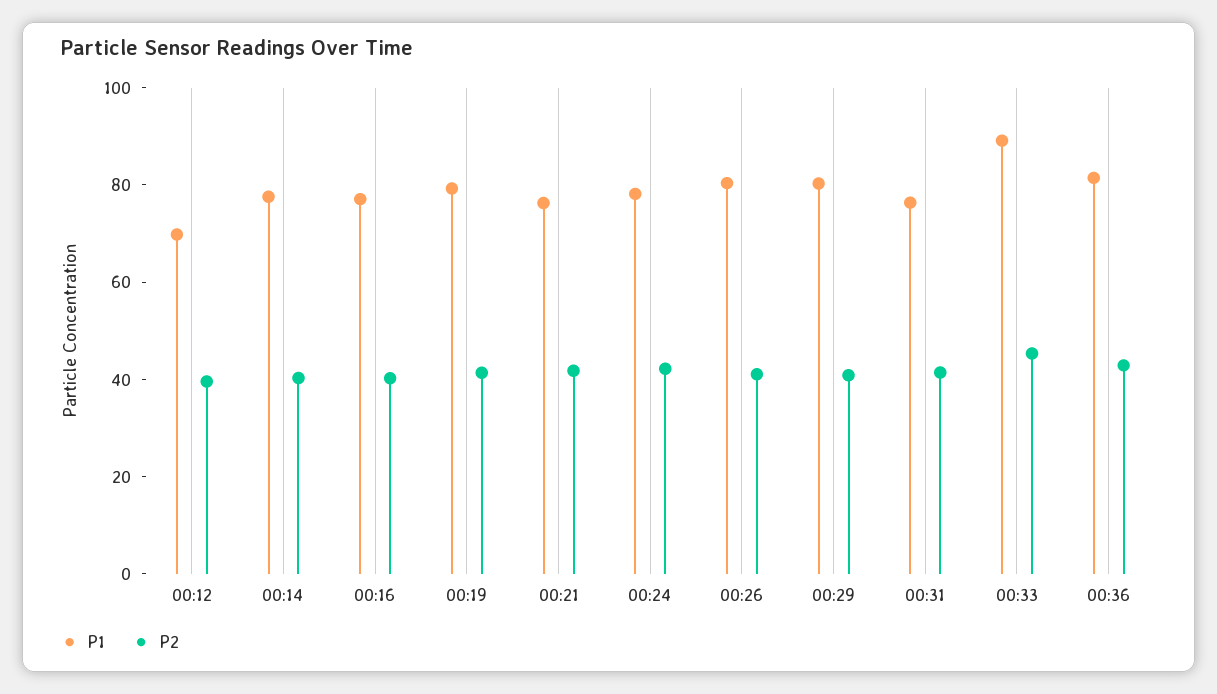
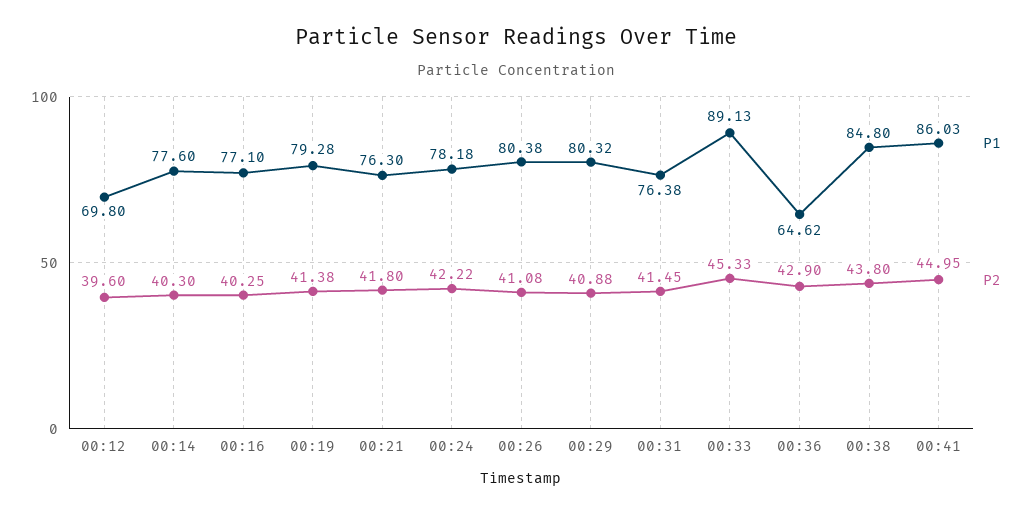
P1, 00:36: 80 -> 64.62
P1, 00:38: none -> 84.8
P2, 00:38: none -> 43.8
P1, 00:41: none -> 86.03
P2, 00:41: none -> 44.95

